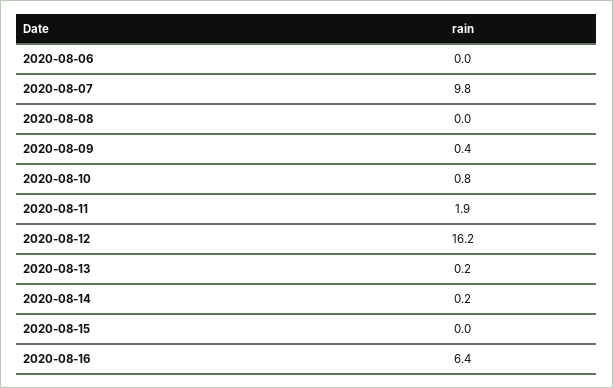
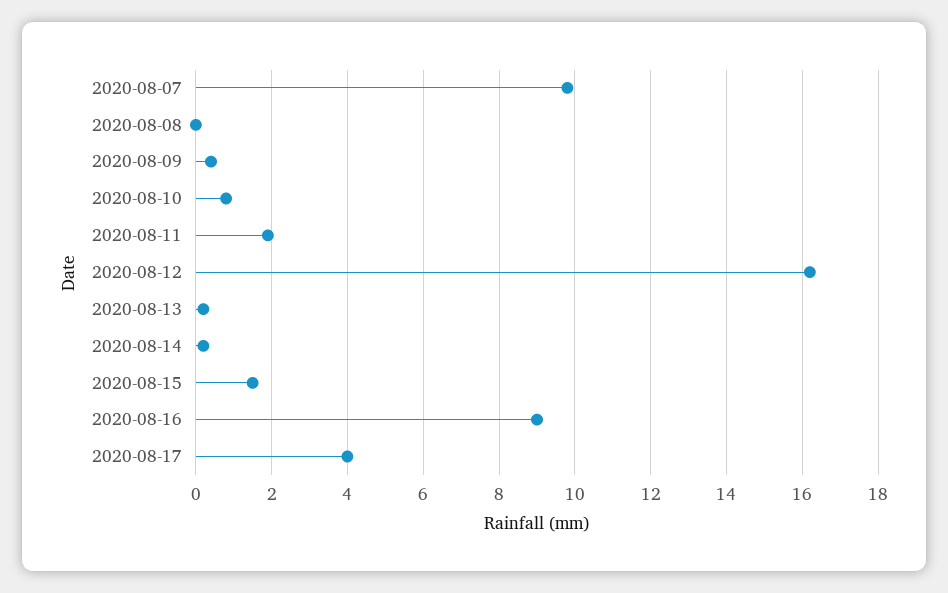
2020-08-06: 0 -> none
2020-08-15: 0 -> 1.5
2020-08-16: 6.4 -> 9
2020-08-17: none -> 4

